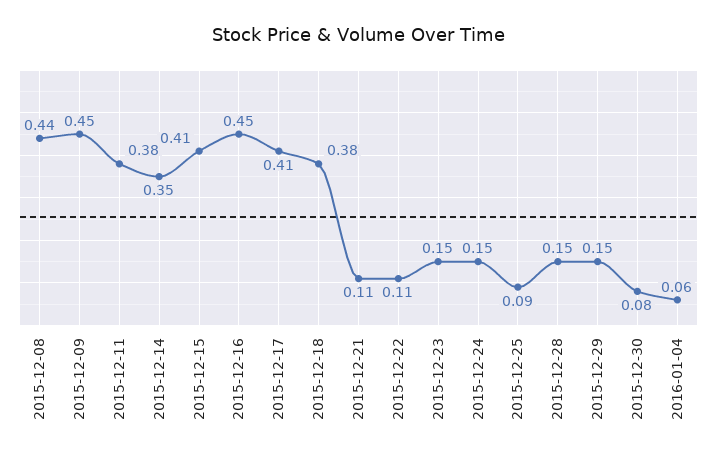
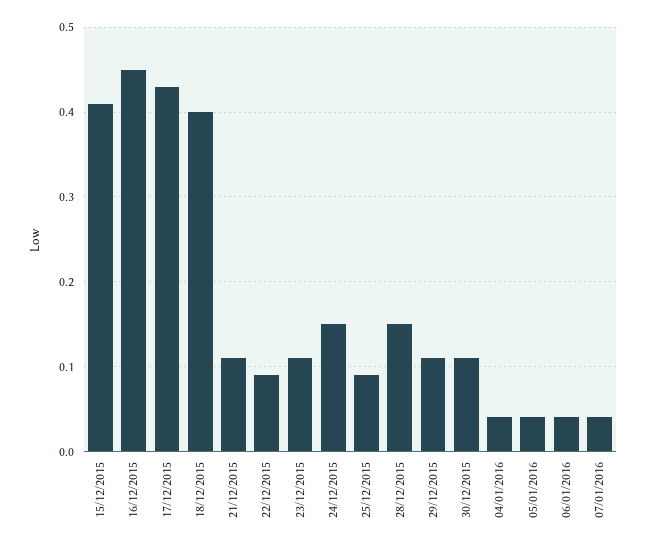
2015-12-08: 0.44 -> none
2015-12-09: 0.45 -> none
2015-12-11: 0.38 -> none
2015-12-14: 0.35 -> none
2015-12-17: 0.41 -> 0.43
2015-12-18: 0.38 -> 0.4
2015-12-22: 0.11 -> 0.09
2015-12-23: 0.15 -> 0.11
2015-12-29: 0.15 -> 0.11
2015-12-30: 0.08 -> 0.11
2016-01-04: 0.06 -> 0.04
05/01/2016: none -> 0.04
06/01/2016: none -> 0.04
07/01/2016: none -> 0.04

